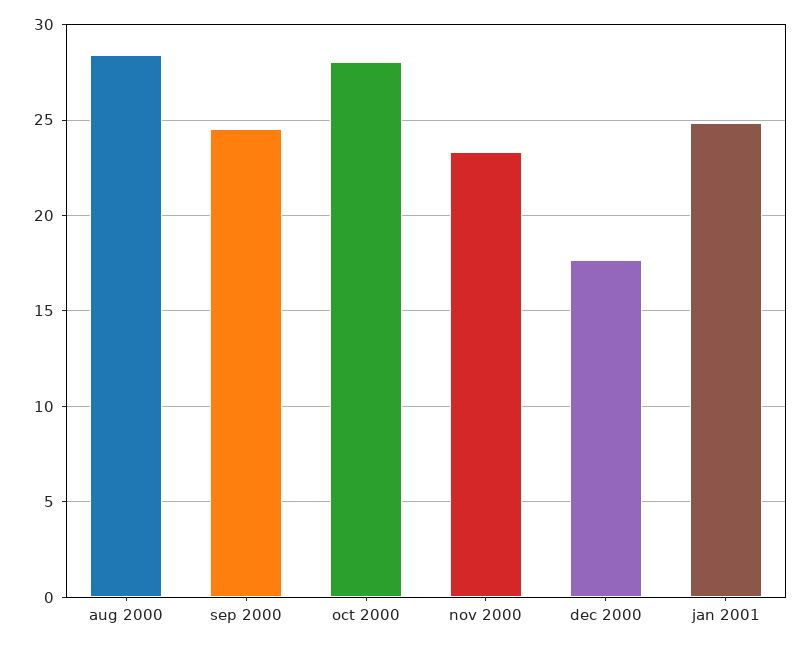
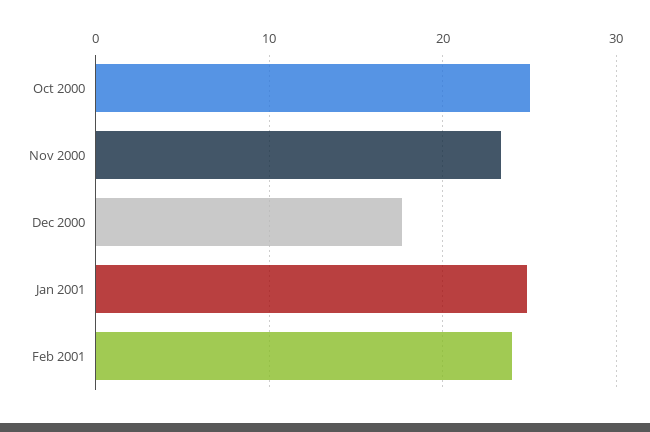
aug 2000: 28.5 -> none
sep 2000: 24.5 -> none
oct 2000: 28 -> 25
Feb 2001: none -> 24

